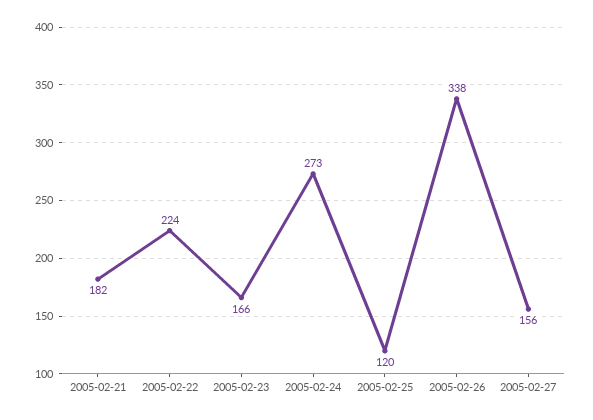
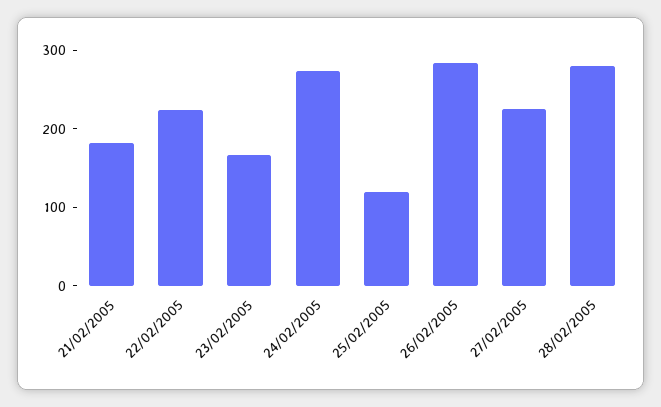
2005-02-26: 338 -> 280
2005-02-27: 156 -> 220
28/02/2005: none -> 280

